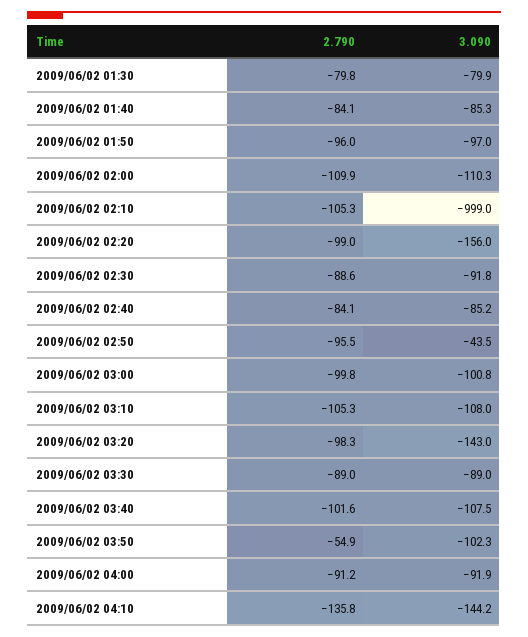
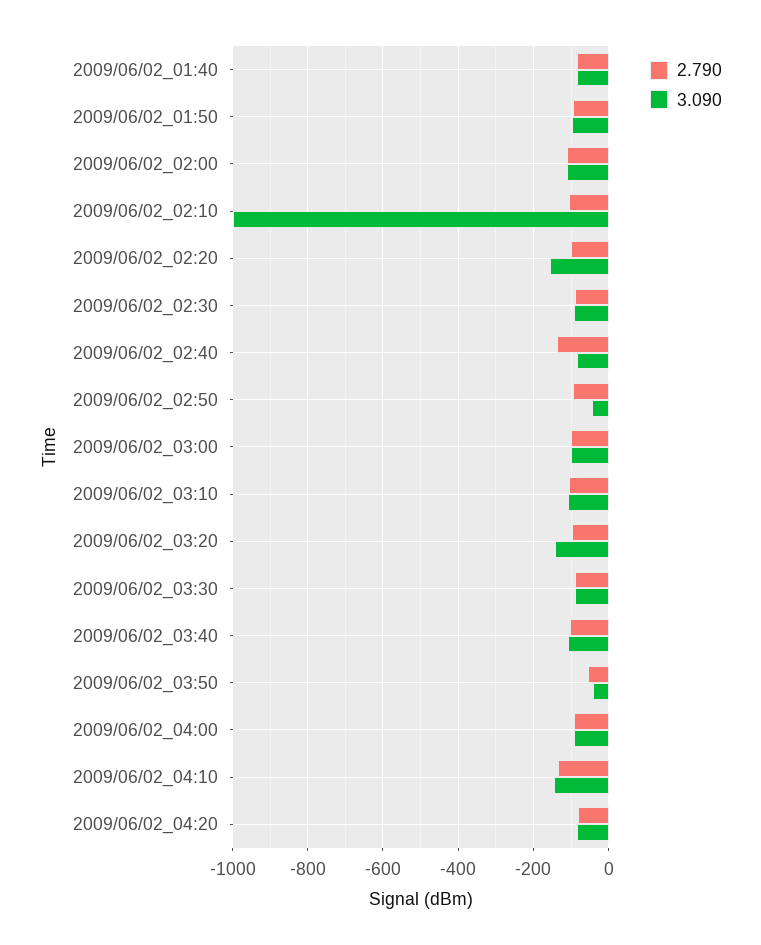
2.790, 2009/06/02 01:30: -79.8 -> none
3.090, 2009/06/02 01:30: -79.9 -> none
2.790, 2009/06/02 02:40: -84.1 -> -140
3.090, 2009/06/02 03:50: -102.3 -> -40
2.790, 2009/06/02_04:20: none -> -80
3.090, 2009/06/02_04:20: none -> -80

